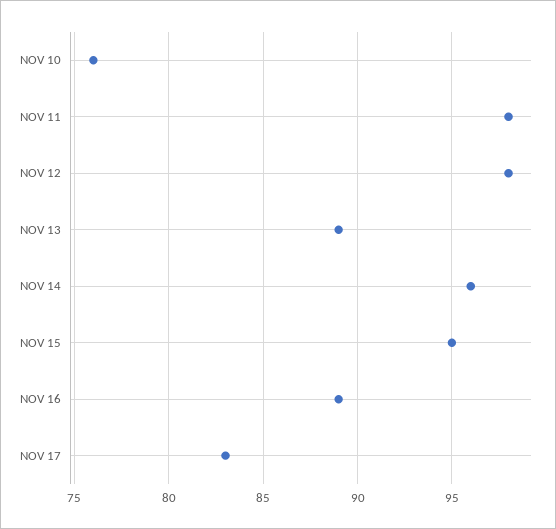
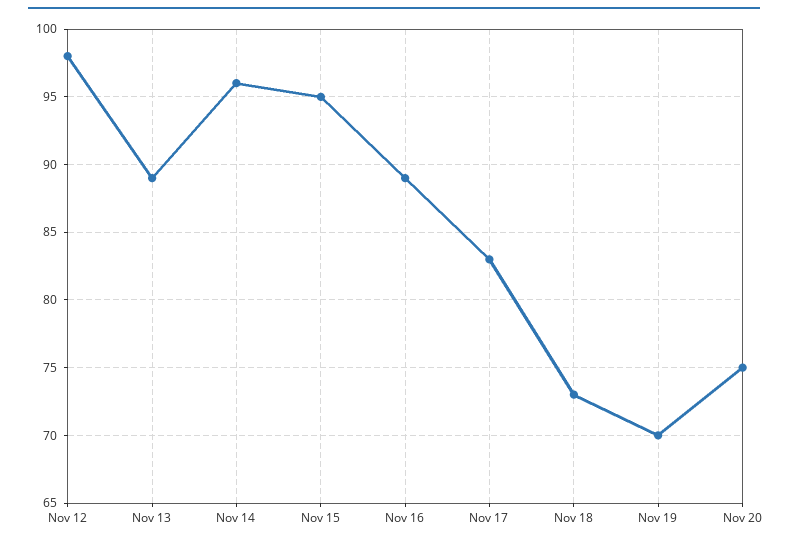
NOV 10: 76 -> none
NOV 11: 98 -> none
Nov 18: none -> 73
Nov 19: none -> 70
Nov 20: none -> 75

